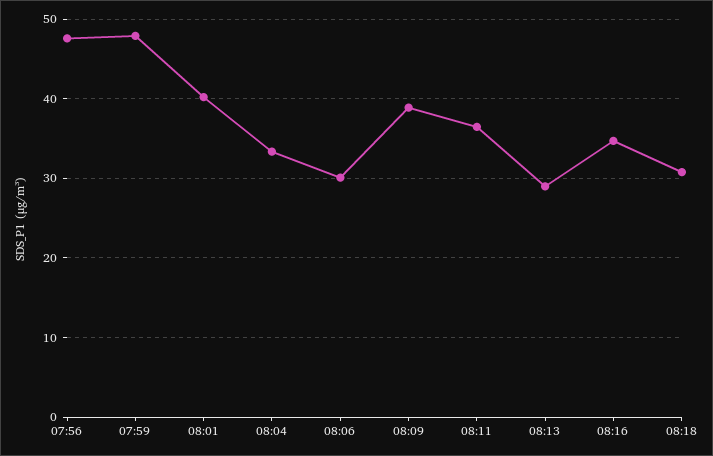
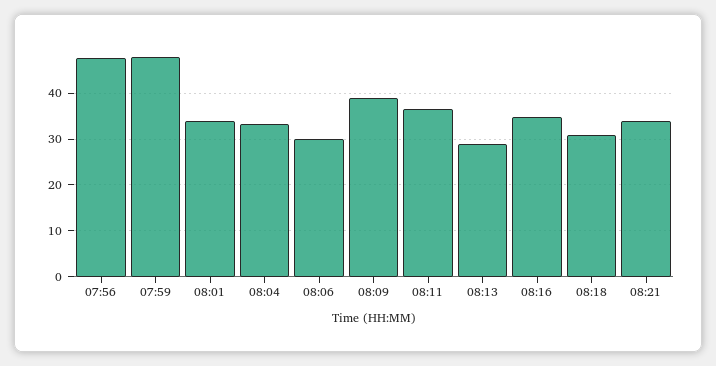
08:01: 40 -> 34
08:21: none -> 34

